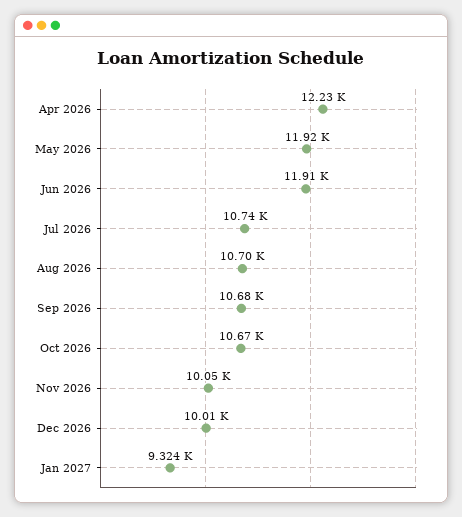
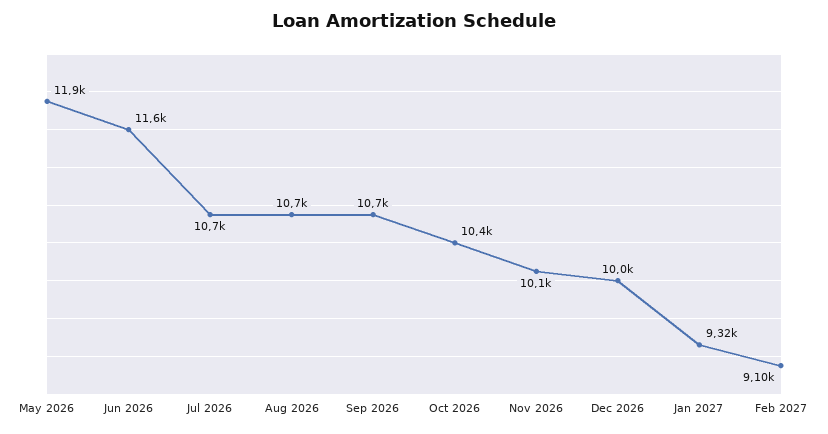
Apr 2026: 12230 -> none
Jun 2026: 11910 -> 11600
Oct 2026: 10670 -> 10400
Feb 2027: none -> 9100

